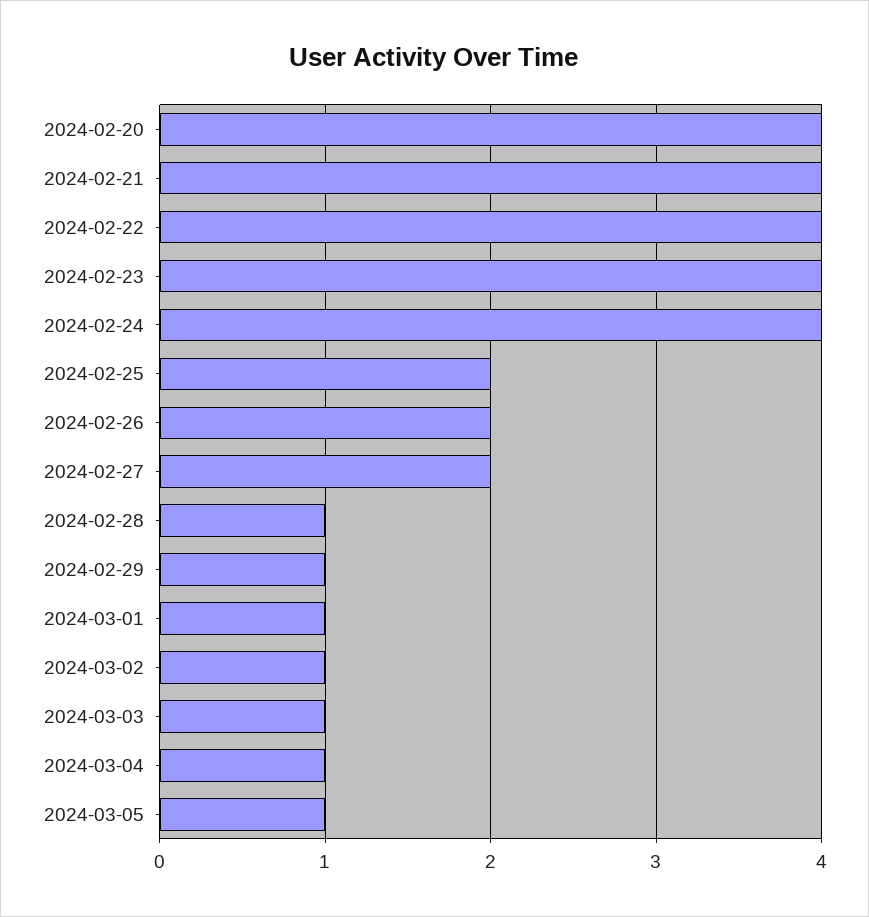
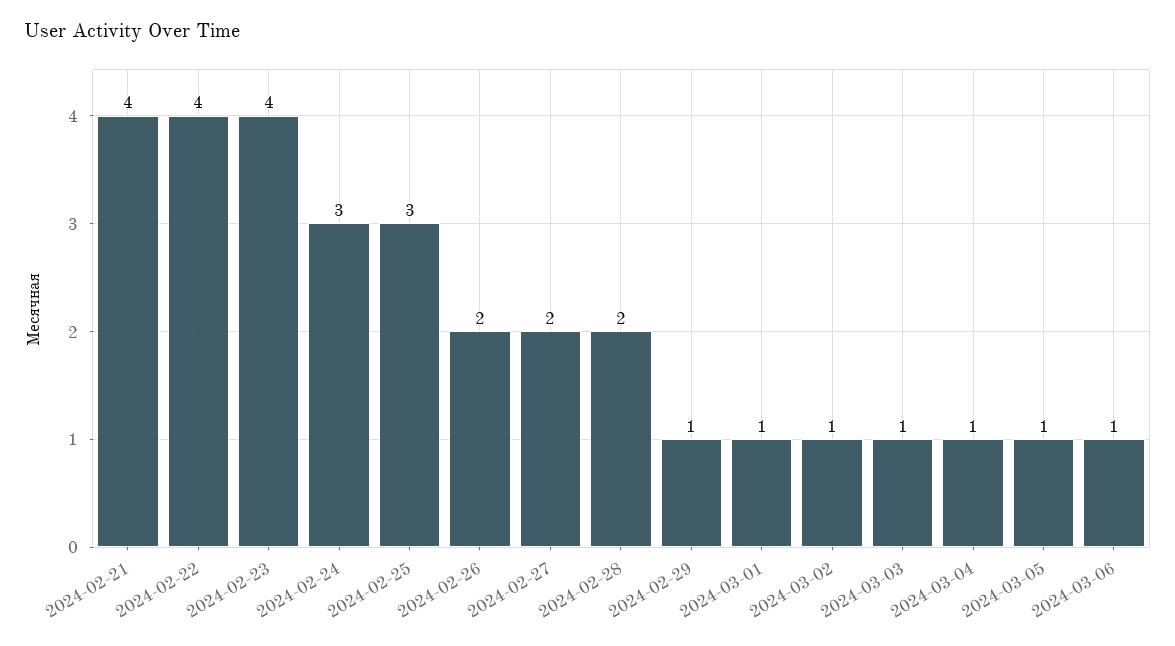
2024-02-20: 4 -> none
2024-02-24: 4 -> 3
2024-02-25: 2 -> 3
2024-02-28: 1 -> 2
2024-03-06: none -> 1

